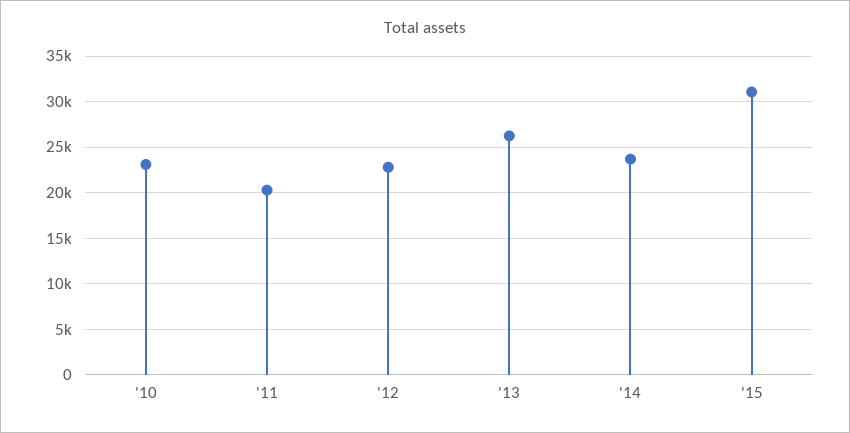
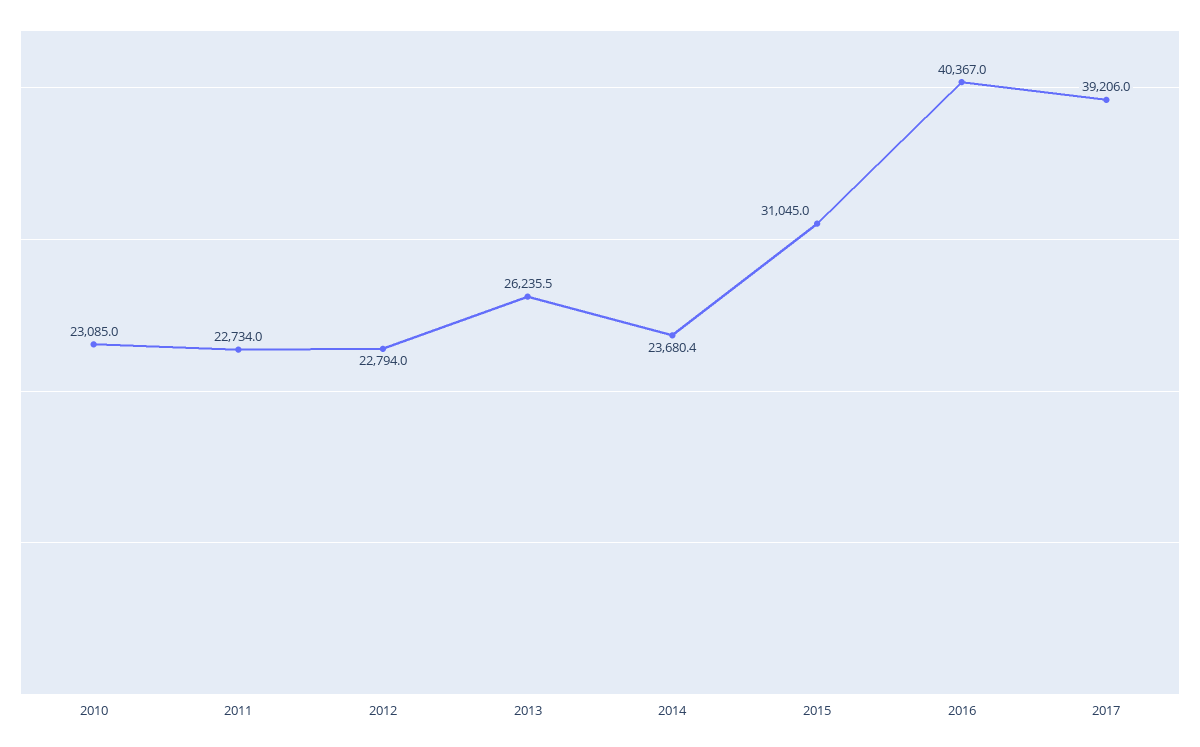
'11: 20000 -> 22734
2016: none -> 40367
2017: none -> 39206

